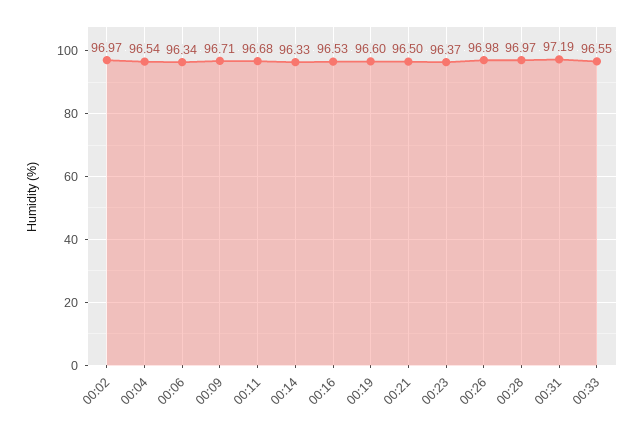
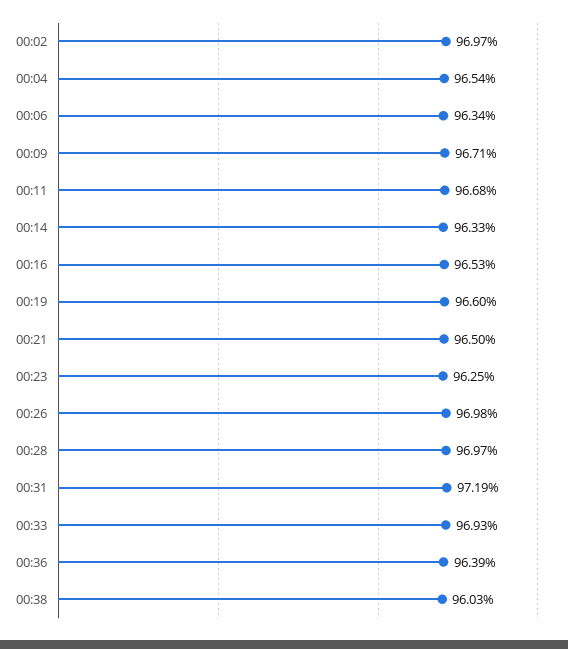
00:23: 96.37 -> 96.25
00:33: 96.55 -> 96.93
00:36: none -> 96.39
00:38: none -> 96.03

